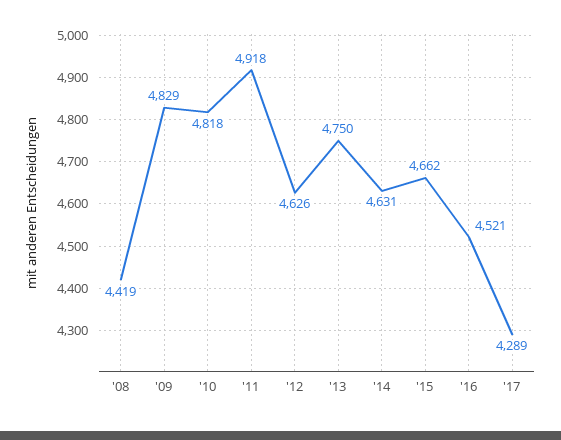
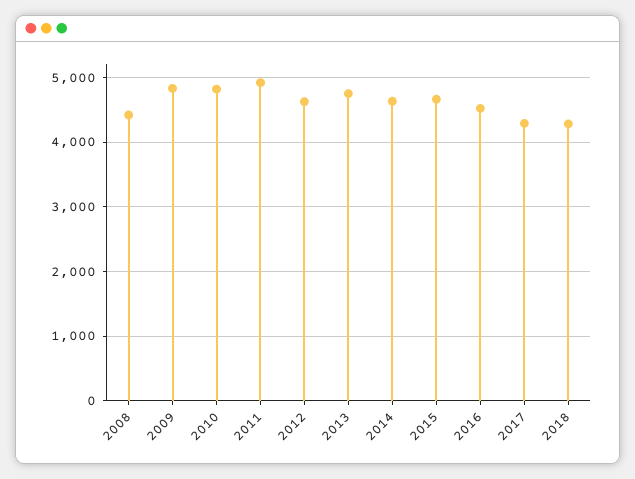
2018: none -> 4300

